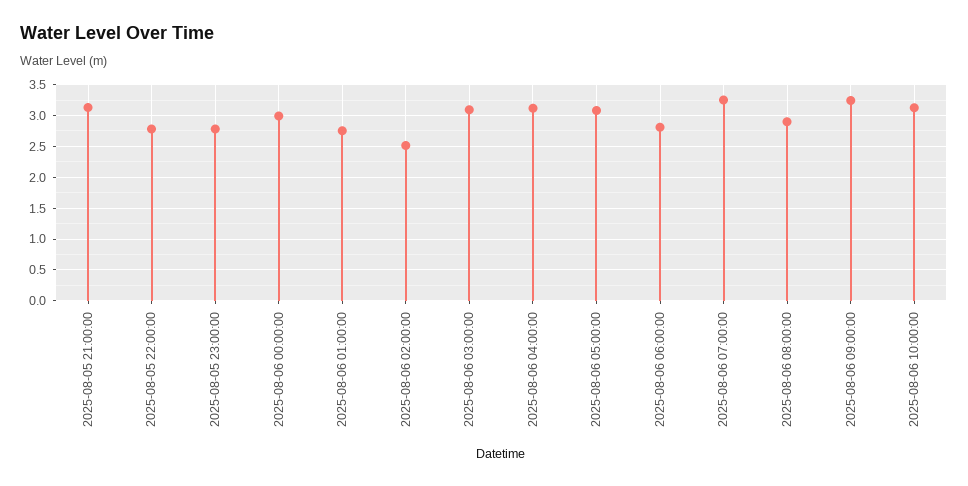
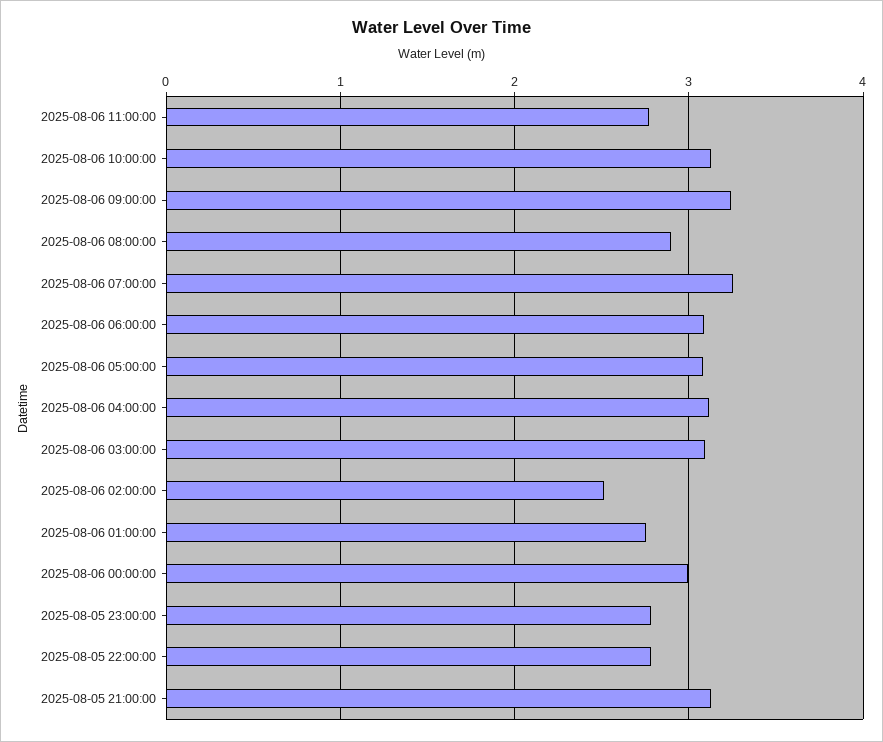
2025-08-06 06:00:00: 2.8 -> 3.1
2025-08-06 11:00:00: none -> 2.8

